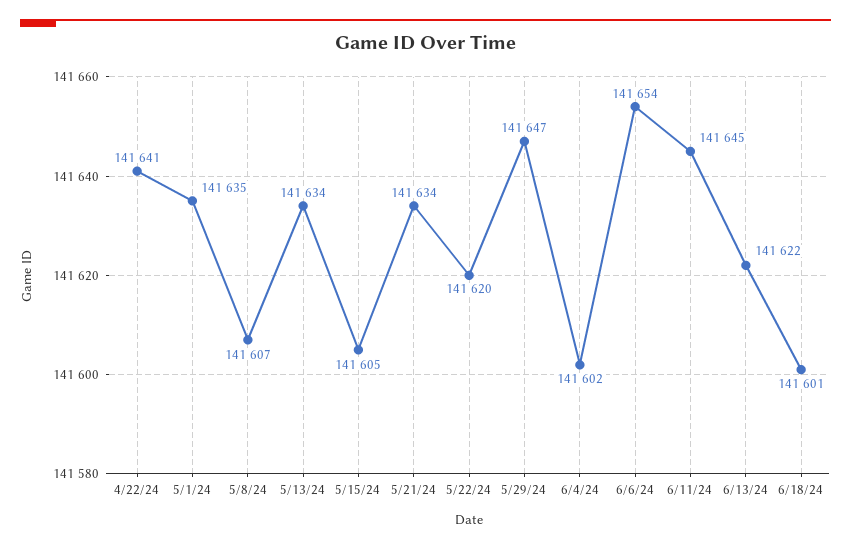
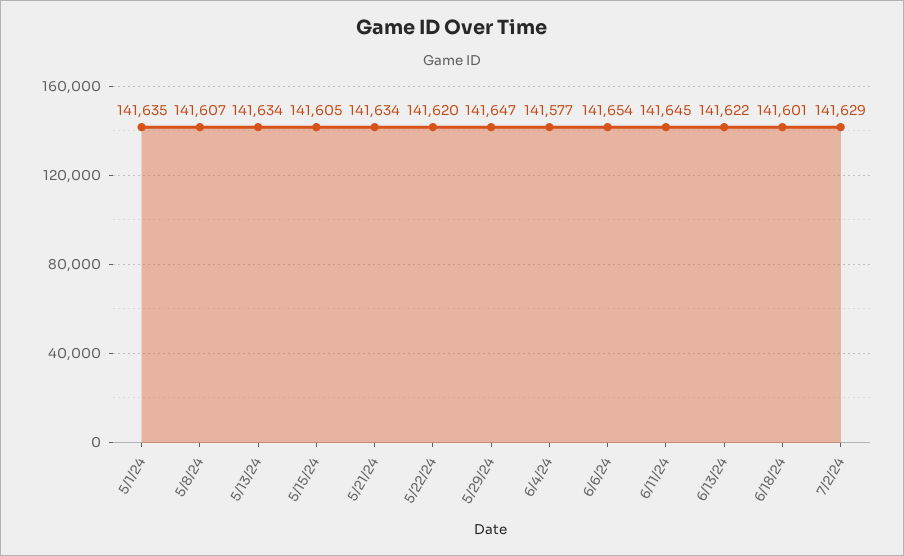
4/22/24: 141641 -> none
6/4/24: 141602 -> 141577
7/2/24: none -> 141629

